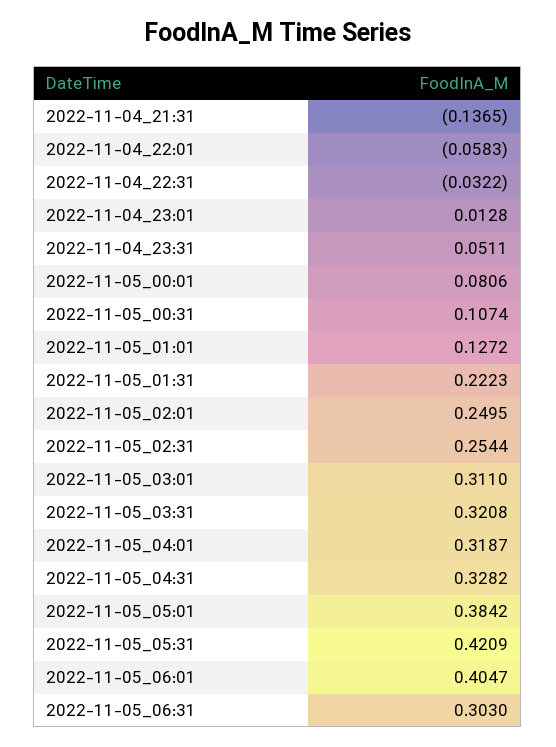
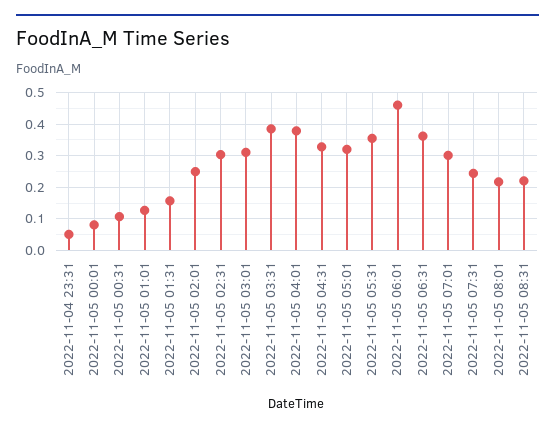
2022-11-04_21:31: -0.1365 -> none
2022-11-04_22:01: -0.0583 -> none
2022-11-04_22:31: -0.0322 -> none
2022-11-04_23:01: 0.0128 -> none
2022-11-05_01:31: 0.2223 -> 0.16
2022-11-05_02:31: 0.2544 -> 0.3
2022-11-05_03:31: 0.3208 -> 0.38
2022-11-05_04:01: 0.3187 -> 0.38
2022-11-05_05:01: 0.3842 -> 0.32
2022-11-05_05:31: 0.4209 -> 0.36
2022-11-05_06:01: 0.4047 -> 0.46
2022-11-05_06:31: 0.303 -> 0.36
2022-11-05 07:01: none -> 0.3
2022-11-05 07:31: none -> 0.24
2022-11-05 08:01: none -> 0.22
2022-11-05 08:31: none -> 0.22

